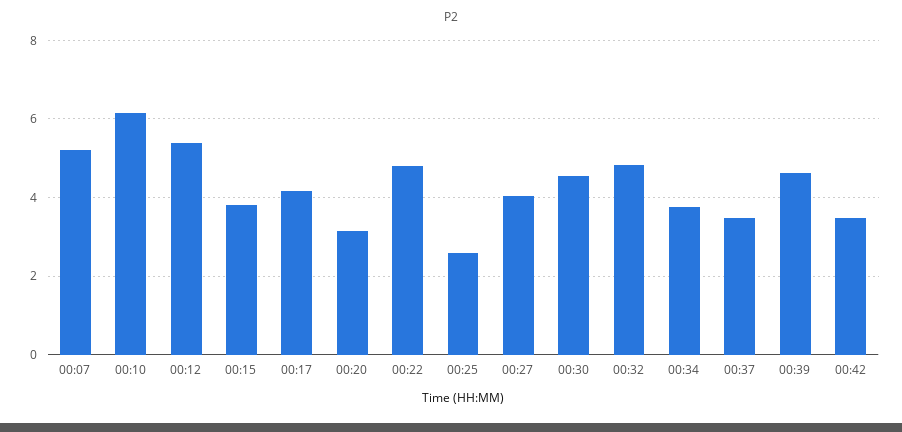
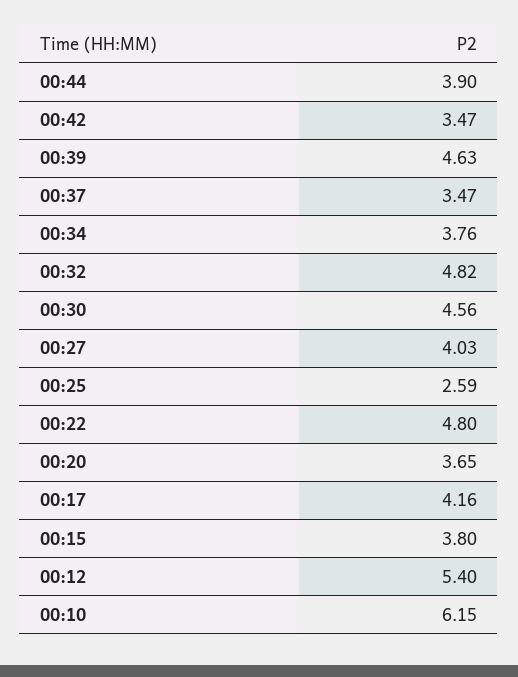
00:07: 5.2 -> none
00:20: 3.2 -> 3.65
00:44: none -> 3.9

